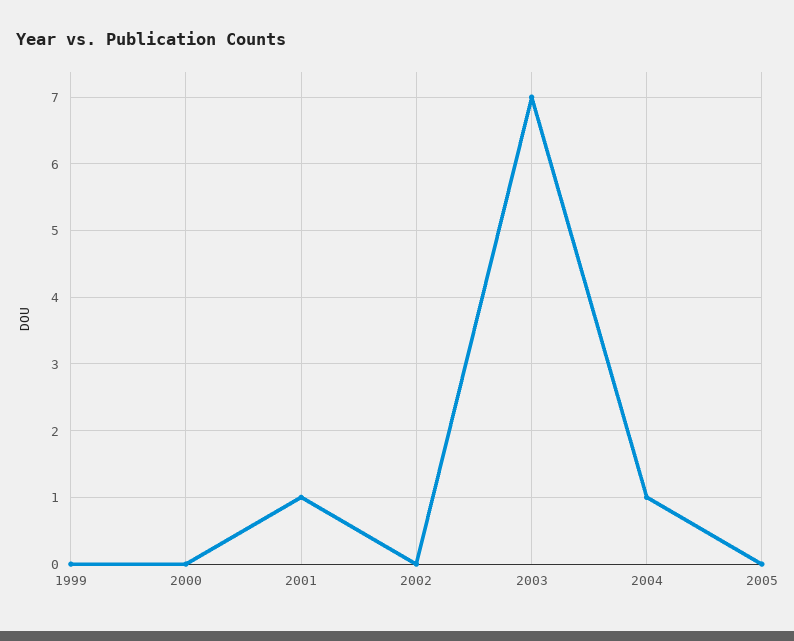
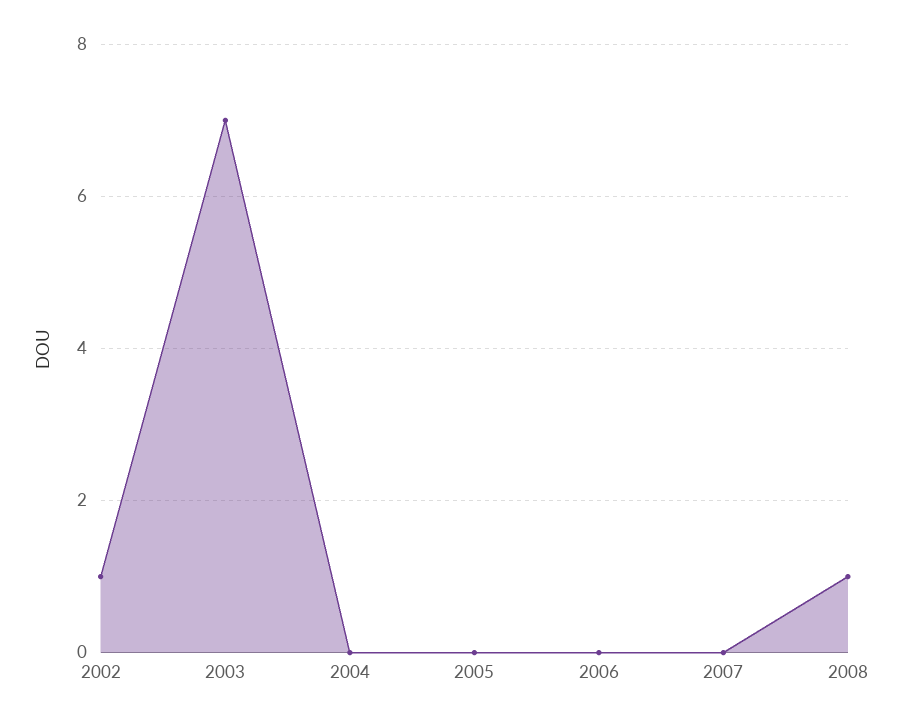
1999: 0 -> none
2000: 0 -> none
2001: 1 -> none
2002: 0 -> 1
2004: 1 -> 0
2006: none -> 0
2007: none -> 0
2008: none -> 1

